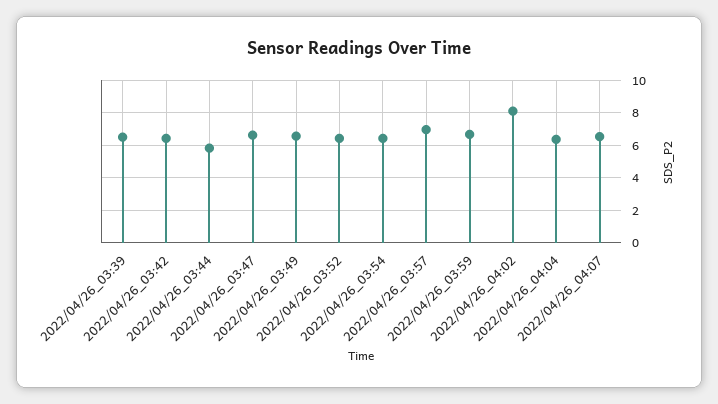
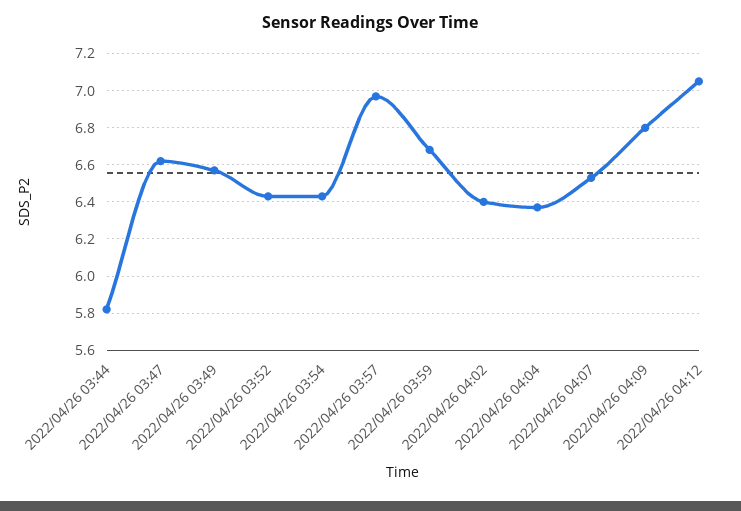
2022/04/26_03:39: 6.5 -> none
2022/04/26_03:42: 6.5 -> none
2022/04/26_04:02: 8 -> 6.4
2022/04/26 04:09: none -> 6.8
2022/04/26 04:12: none -> 7.05

